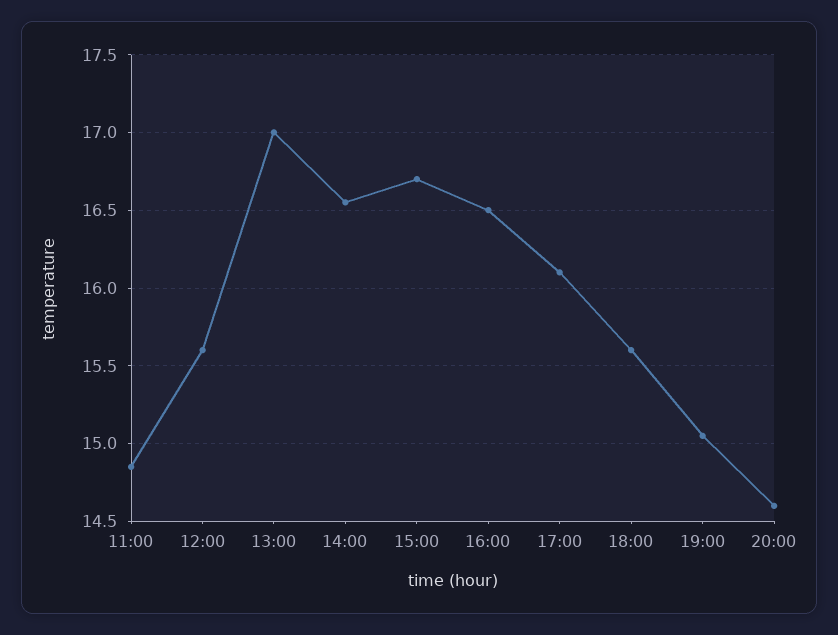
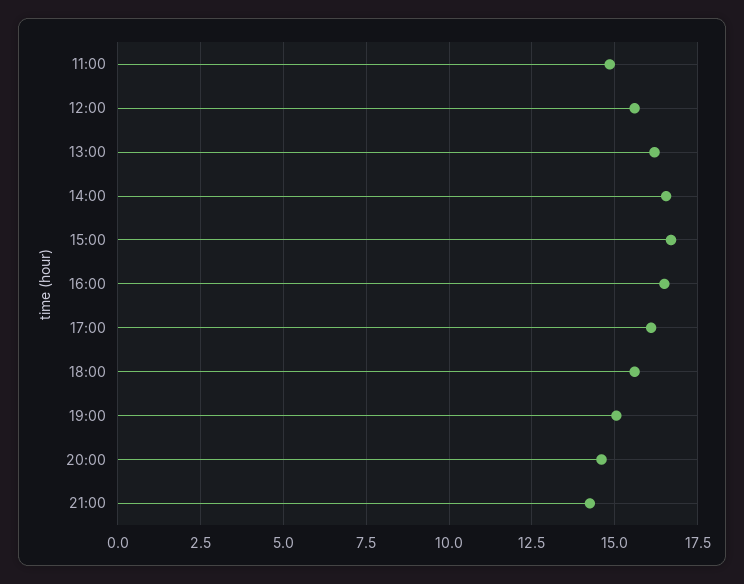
13:00: 17 -> 16.25
21:00: none -> 14.25

